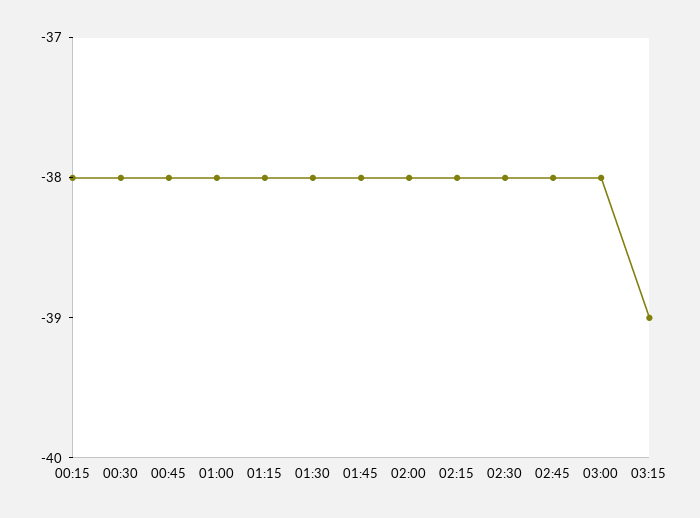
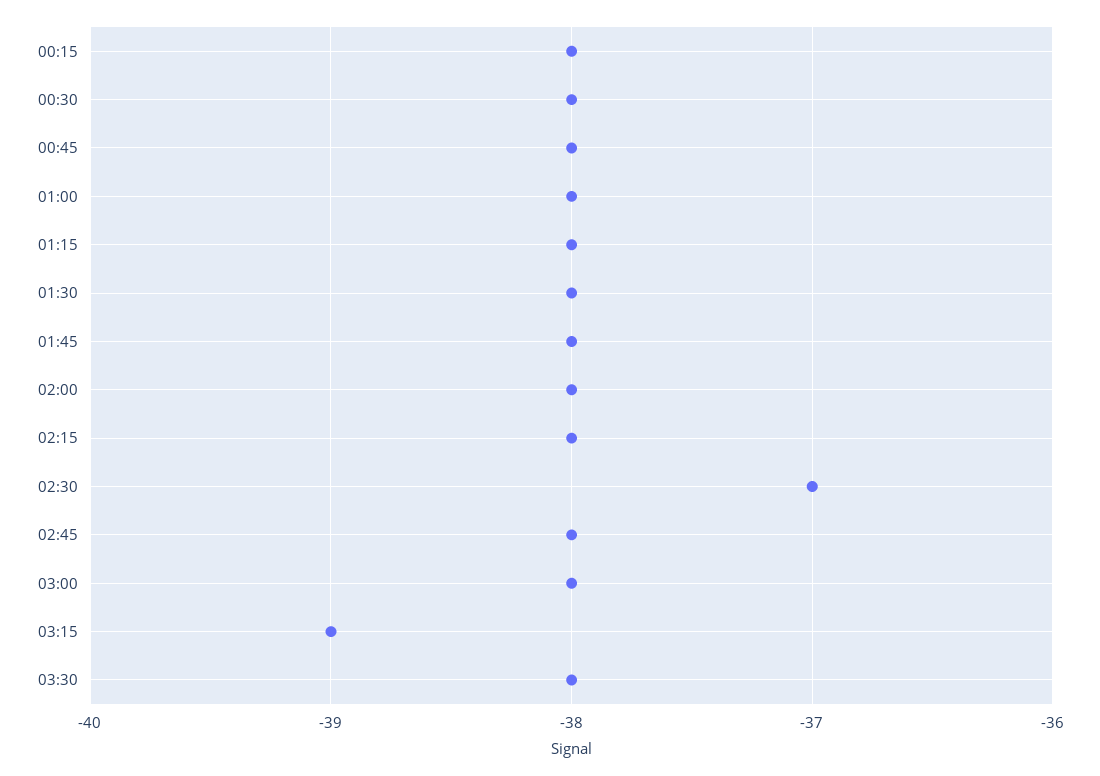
02:30: -38 -> -37
03:30: none -> -38

